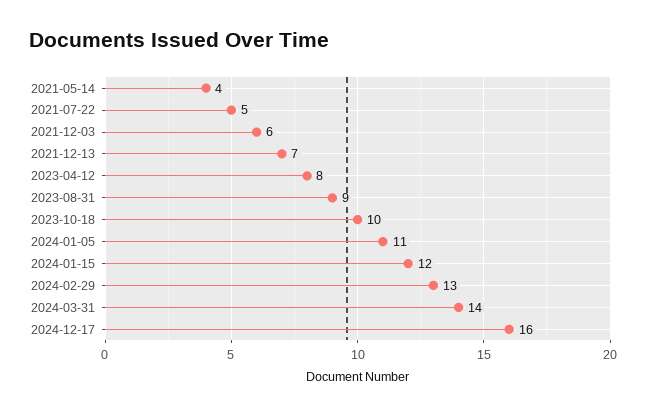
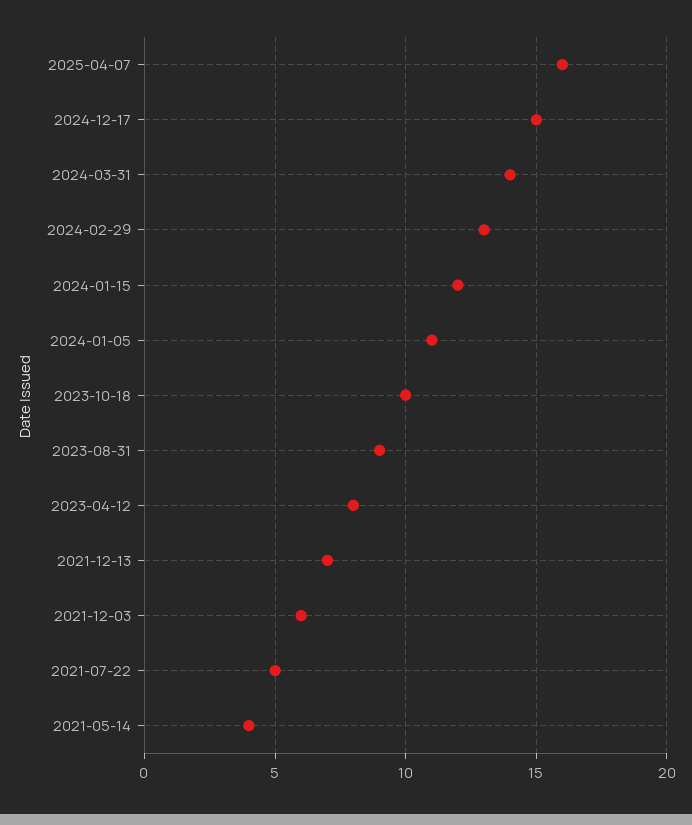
2024-12-17: 16 -> 15
2025-04-07: none -> 16

